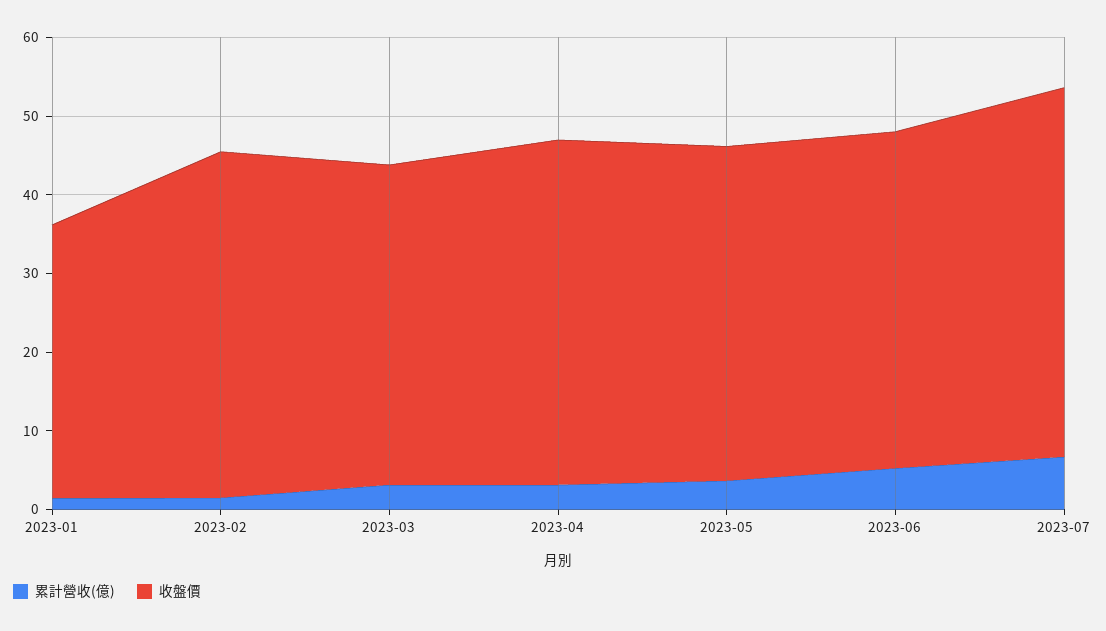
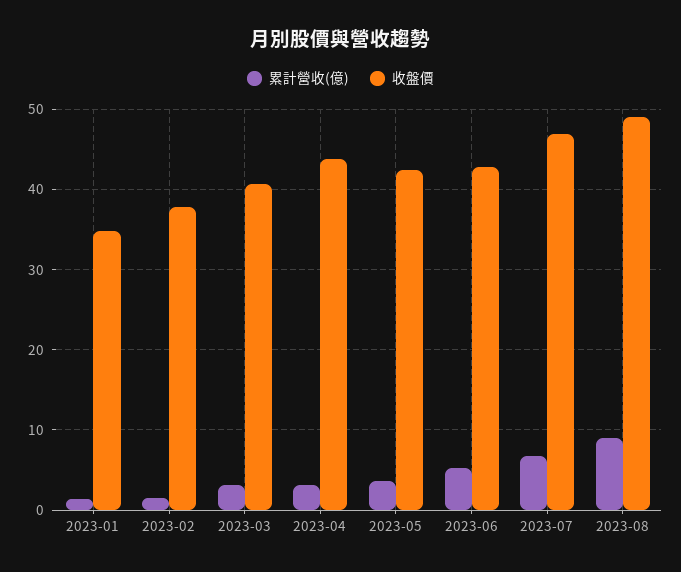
收盤價, 2023-02: 44 -> 38
累計營收(億), 2023-08: none -> 9
收盤價, 2023-08: none -> 49

